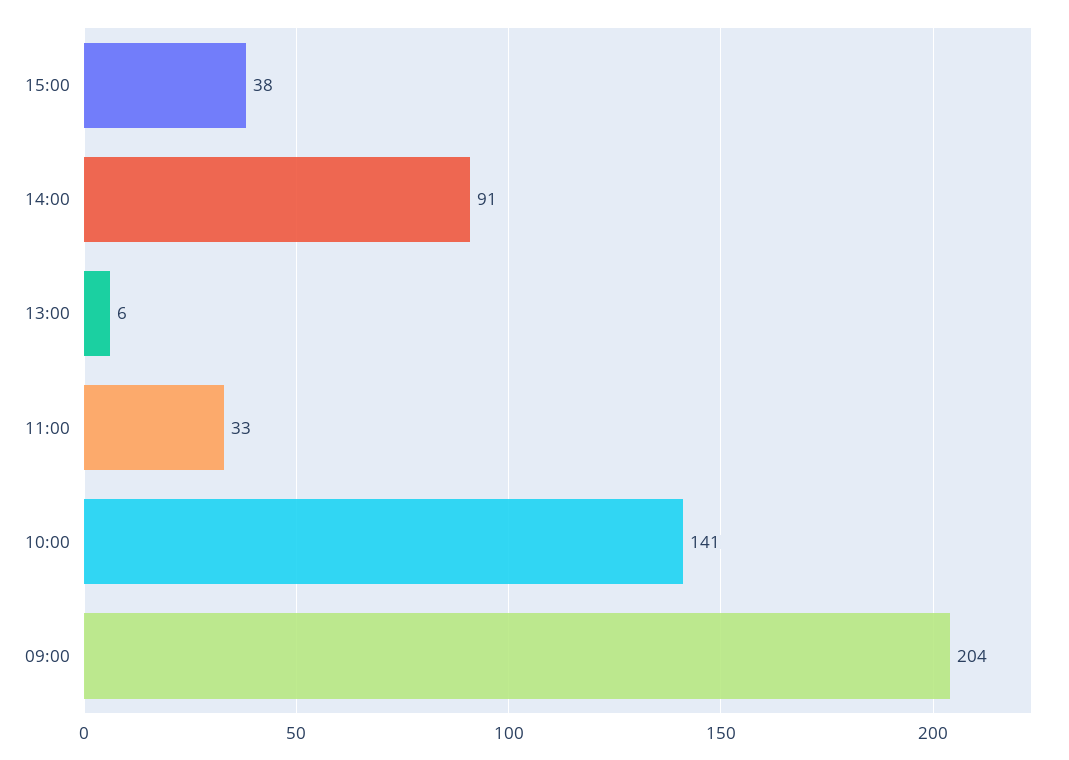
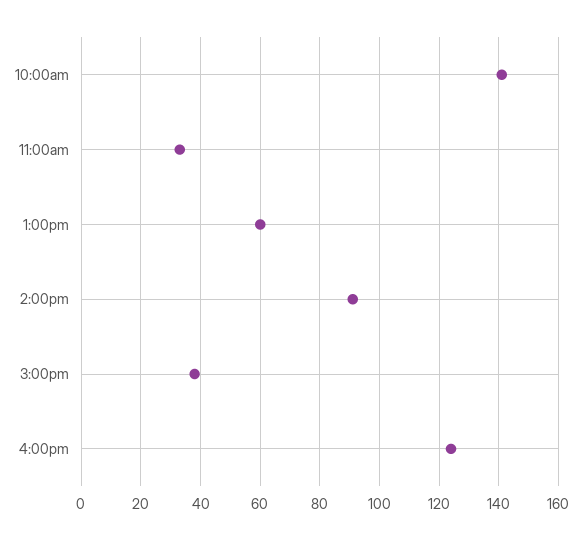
13:00: 6 -> 60
09:00: 204 -> none
4:00pm: none -> 125

